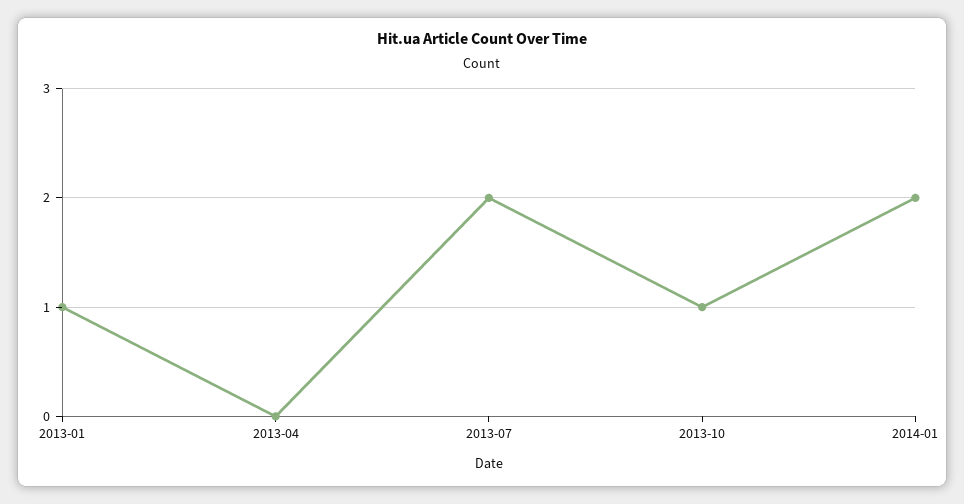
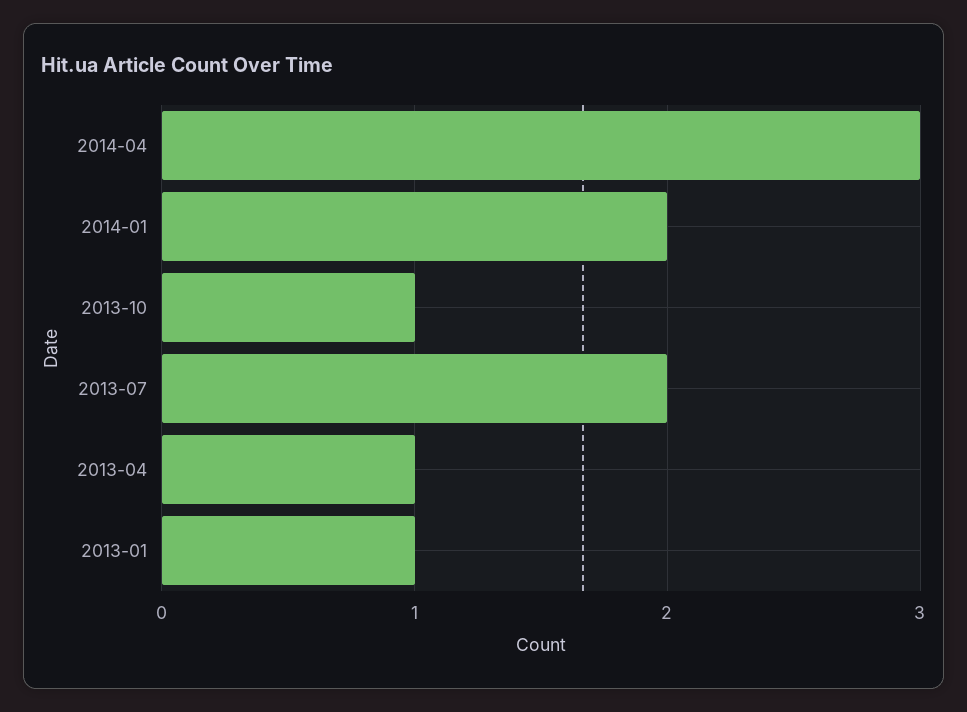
2013-04: 0 -> 1
2014-04: none -> 3

